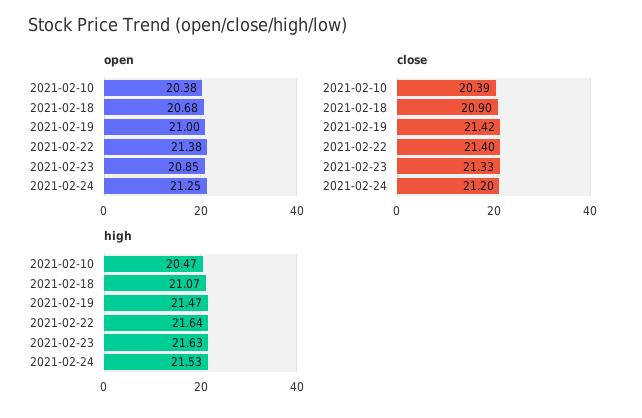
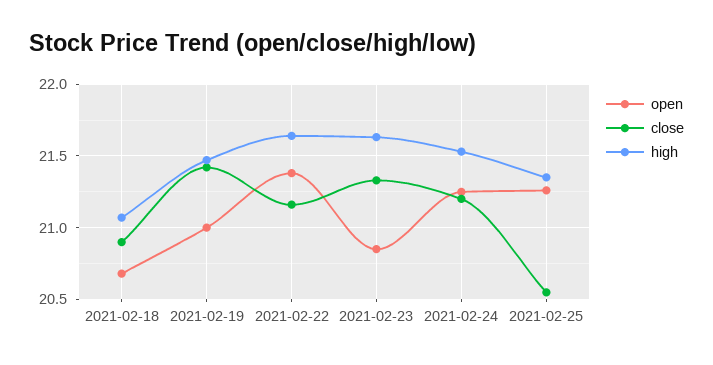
open, 2021-02-10: 20.38 -> none
close, 2021-02-10: 20.39 -> none
close, 2021-02-22: 21.4 -> 21.15
high, 2021-02-10: 20.47 -> none
open, 2021-02-25: none -> 21.25
close, 2021-02-25: none -> 20.55
high, 2021-02-25: none -> 21.35

